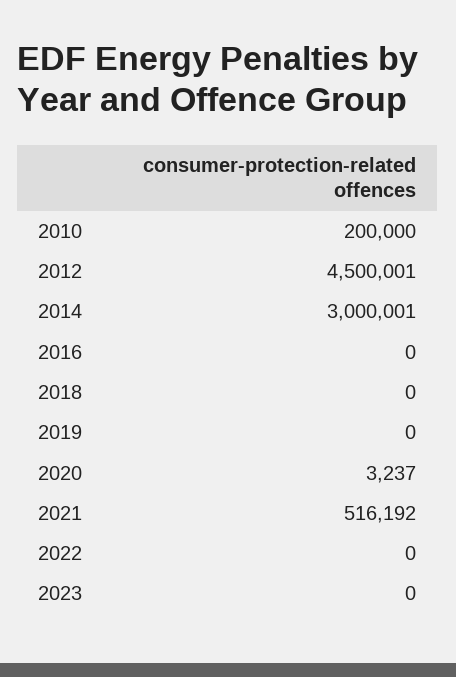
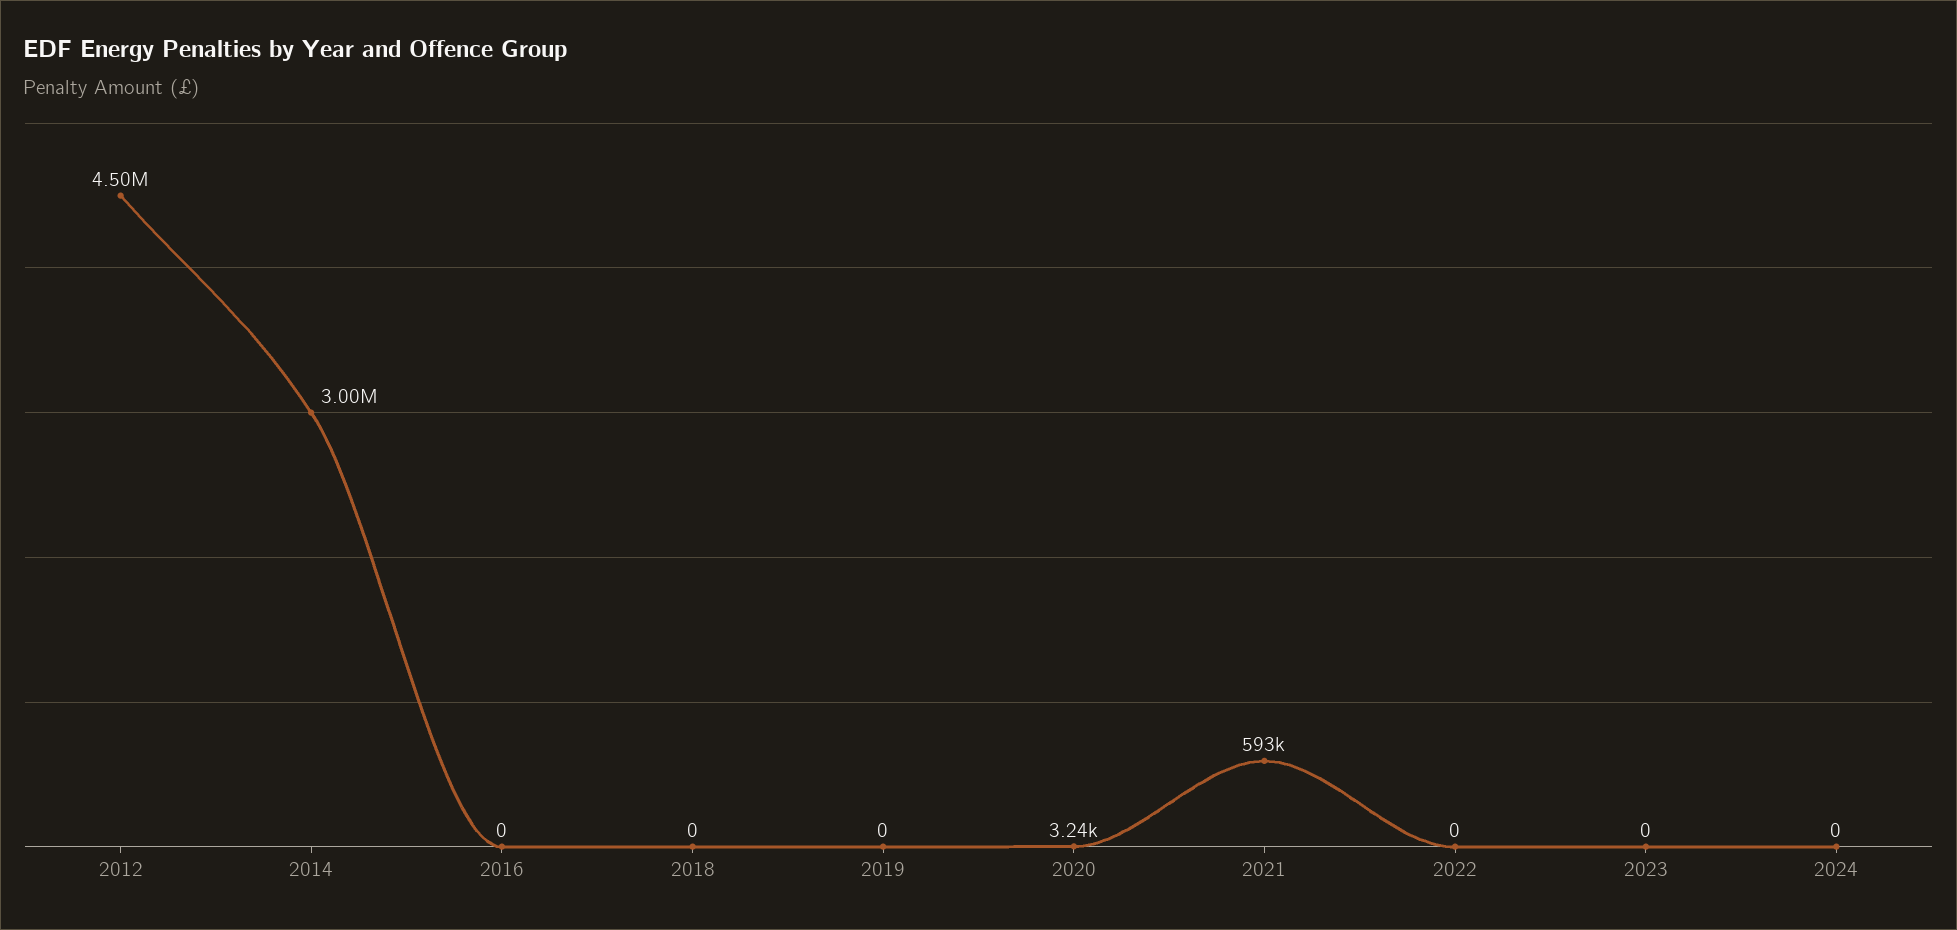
2010: 200000 -> none
2021: 516192 -> 593000
2024: none -> 0

